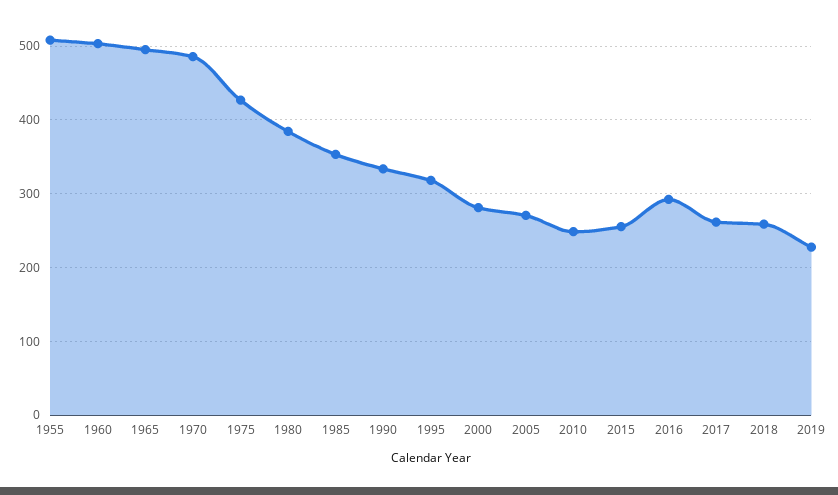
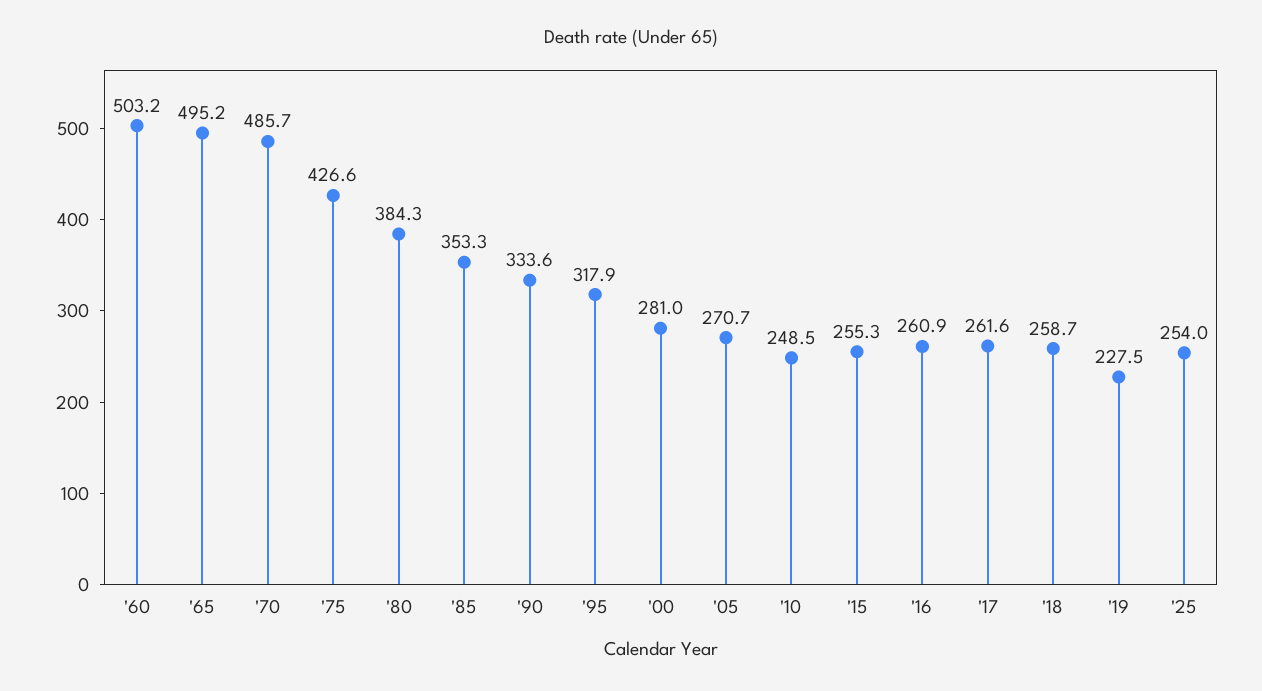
1955: 510 -> none
2016: 290 -> 260.9
'25: none -> 254

